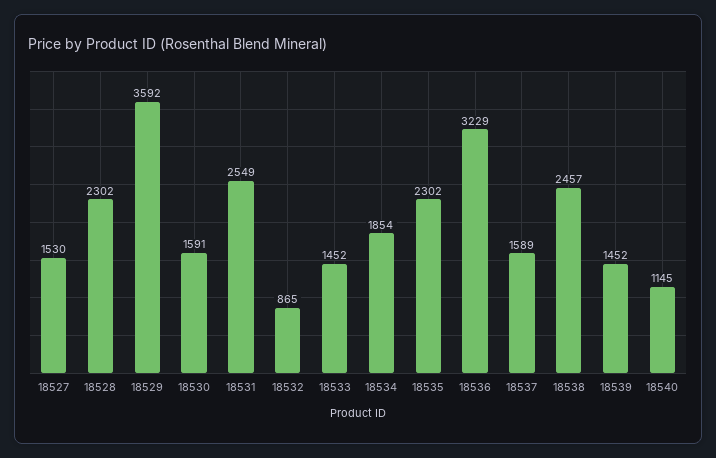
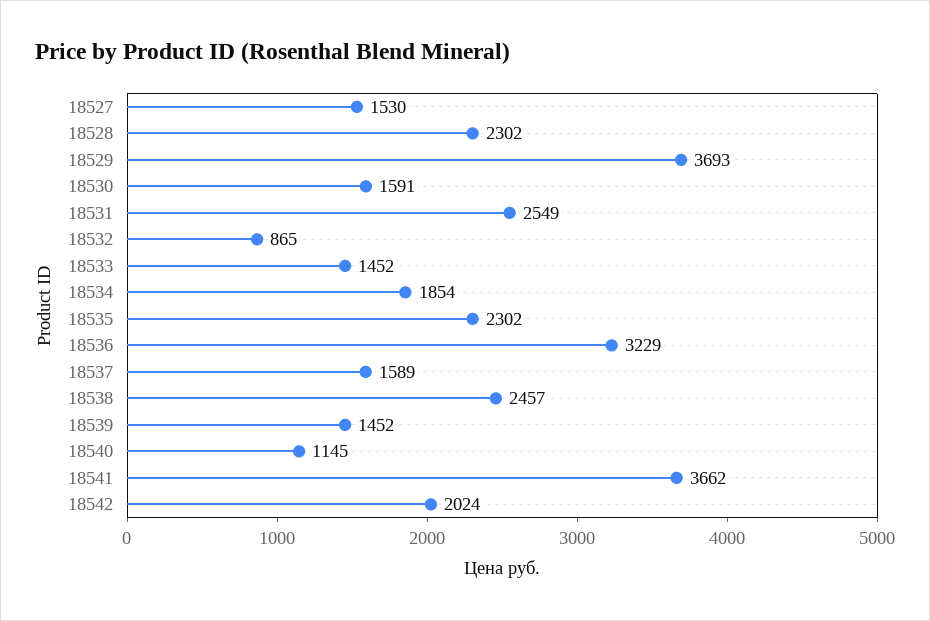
18529: 3592 -> 3693
18541: none -> 3662
18542: none -> 2024

